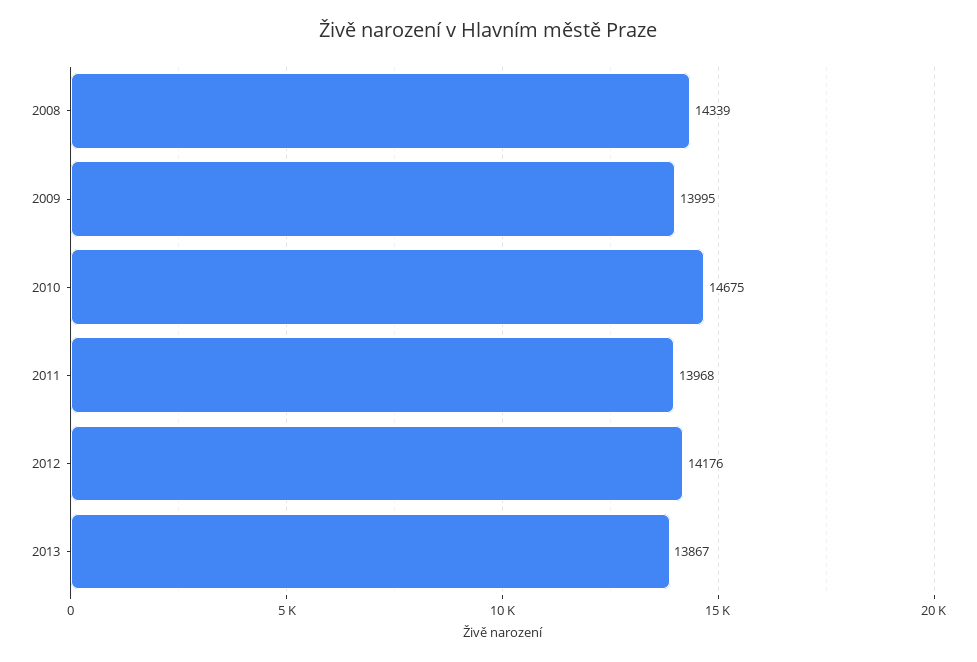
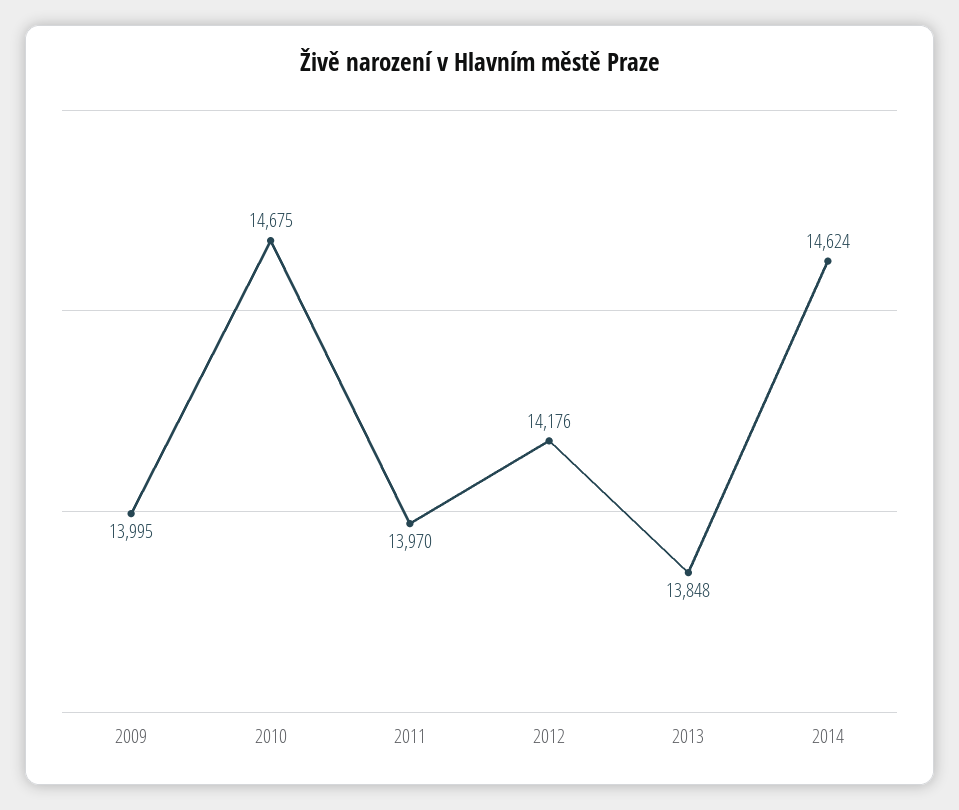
2008: 14339 -> none
2011: 13968 -> 13970
2013: 13867 -> 13848
2014: none -> 14624

